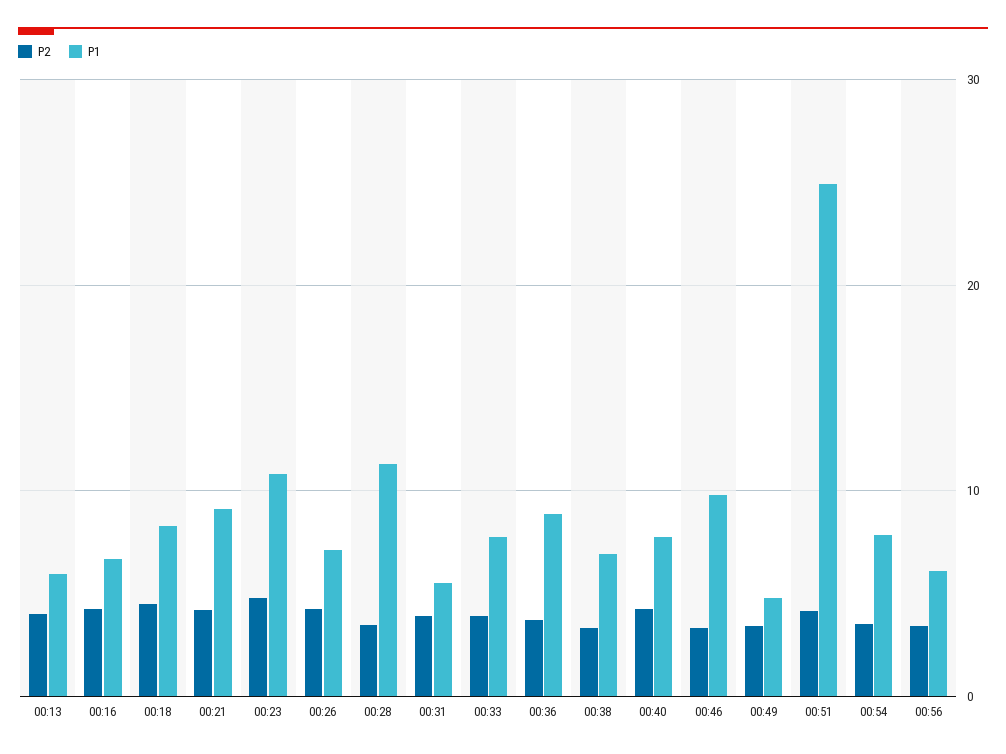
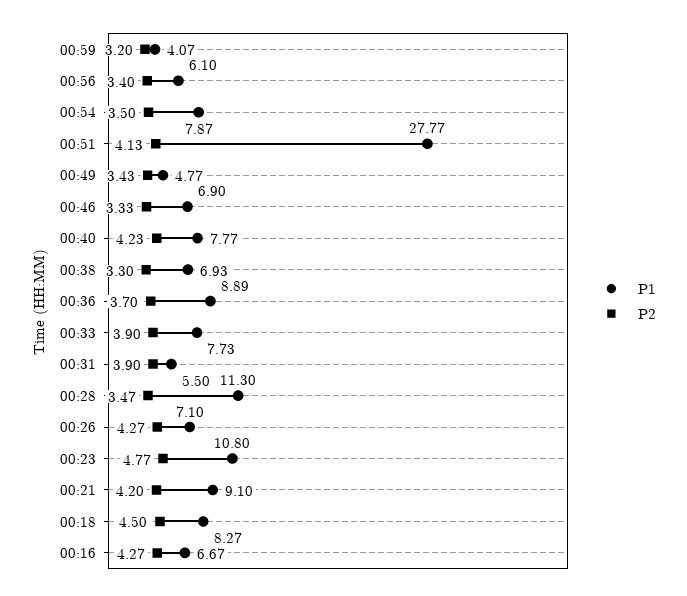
P2, 00:13: 4 -> none
P1, 00:13: 6 -> none
P1, 00:46: 10 -> 6.9
P1, 00:51: 25 -> 27.77
P1, 00:59: none -> 4.07
P2, 00:59: none -> 3.2

